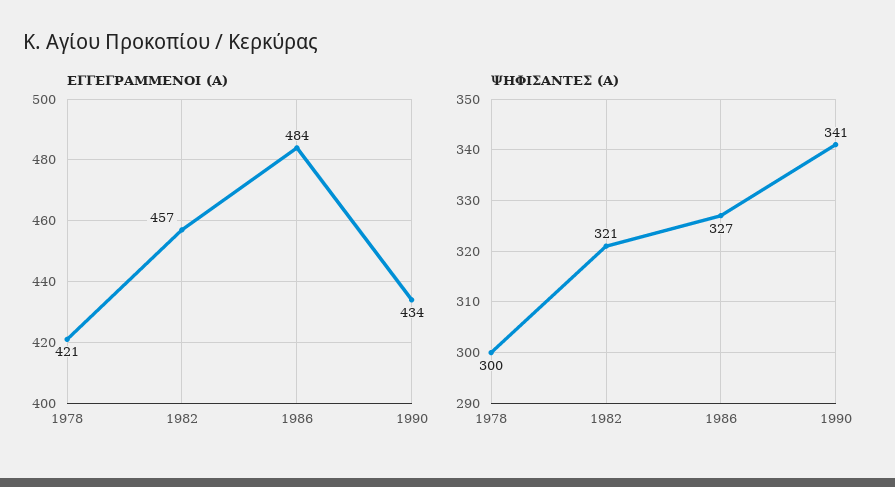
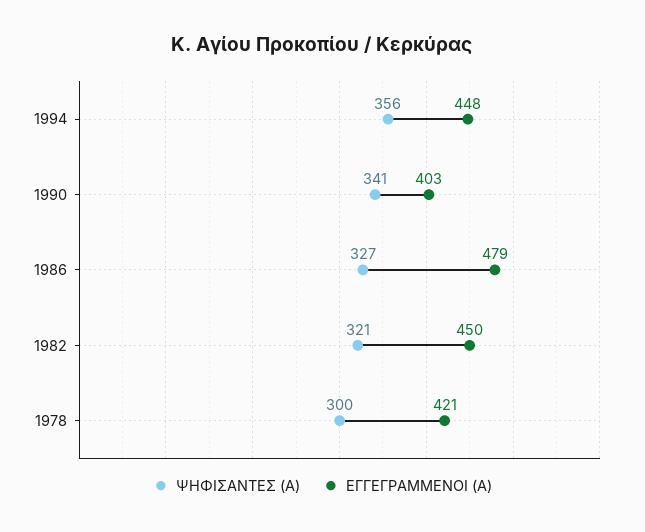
ΕΓΓΕΓΡΑΜΜΕΝΟΙ (Α), 1982: 457 -> 450
ΕΓΓΕΓΡΑΜΜΕΝΟΙ (Α), 1986: 484 -> 479
ΕΓΓΕΓΡΑΜΜΕΝΟΙ (Α), 1990: 434 -> 403
ΨΗΦΙΣΑΝΤΕΣ (Α), 1994: none -> 356
ΕΓΓΕΓΡΑΜΜΕΝΟΙ (Α), 1994: none -> 448

